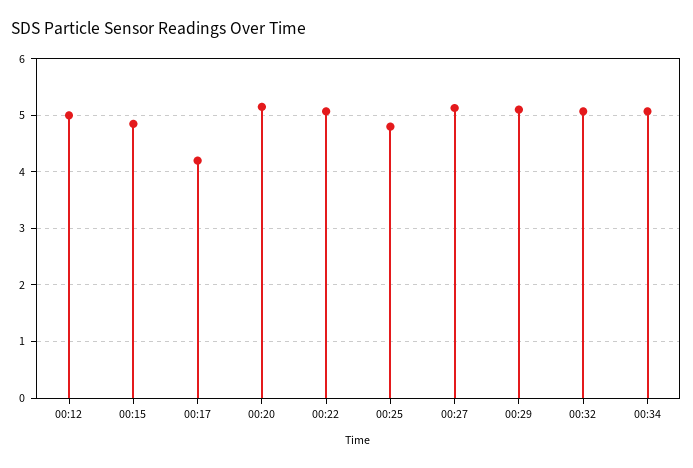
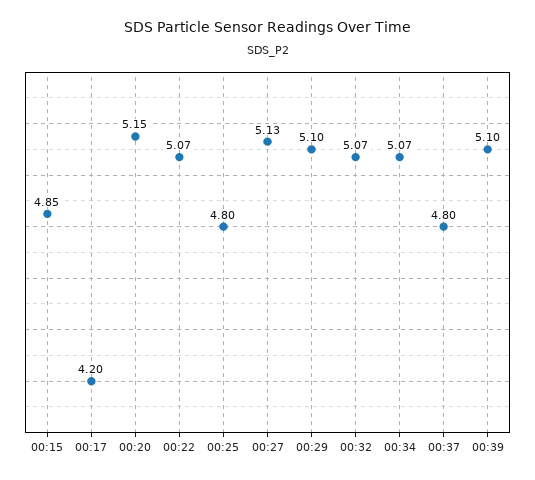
00:12: 5 -> none
00:37: none -> 4.8
00:39: none -> 5.1

